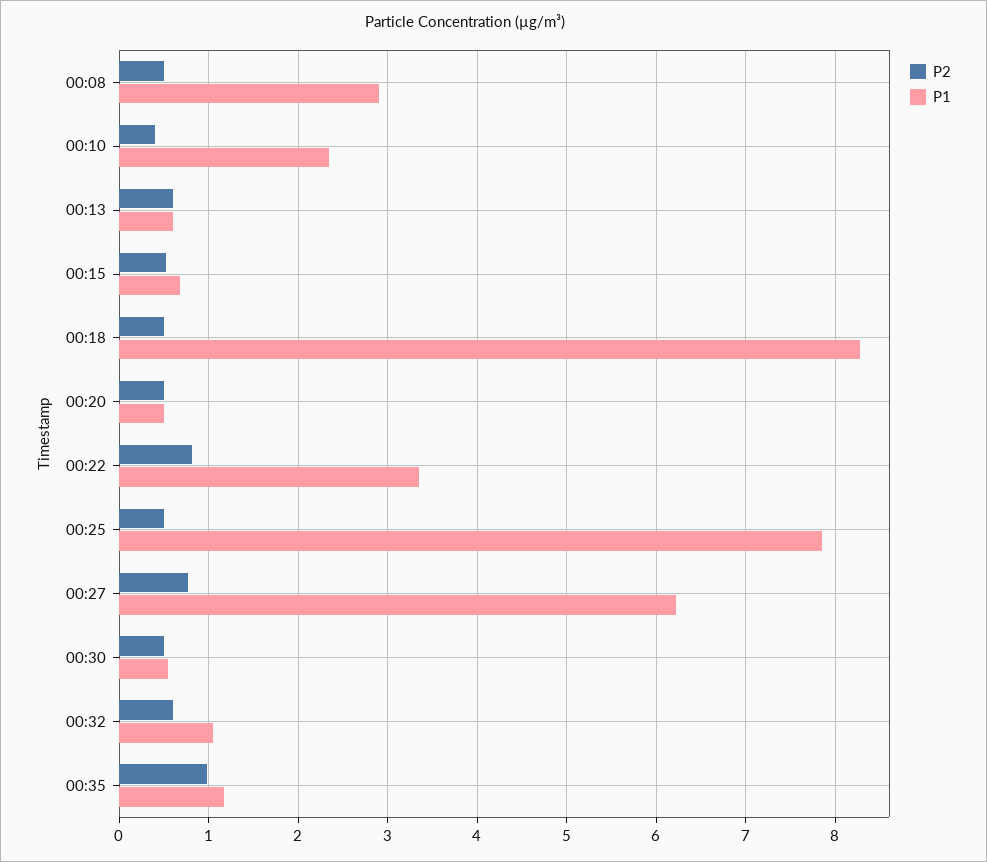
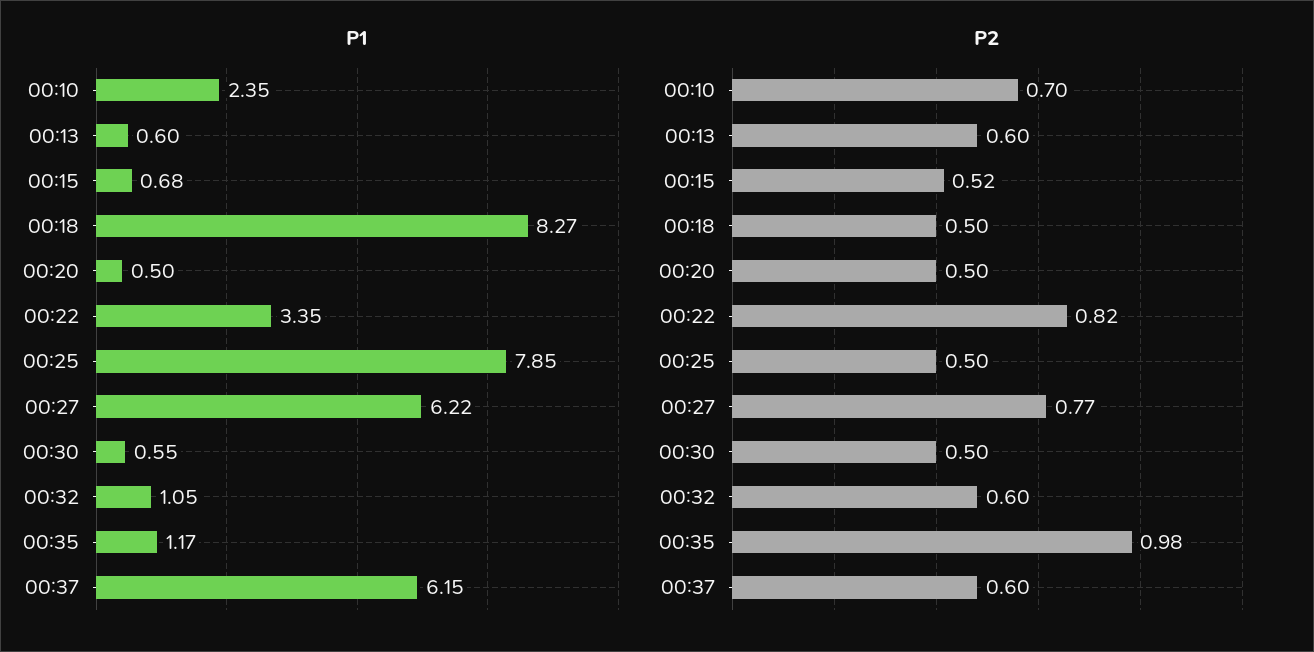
P2, 00:08: 0.5 -> none
P1, 00:08: 2.9 -> none
P2, 00:10: 0.4 -> 0.7
P1, 00:37: none -> 6.15
P2, 00:37: none -> 0.6

